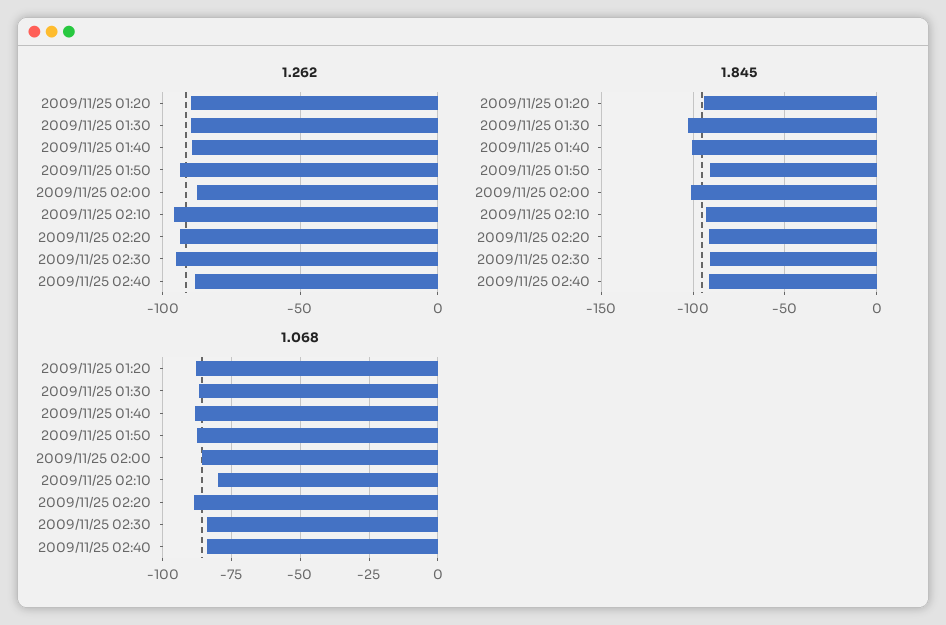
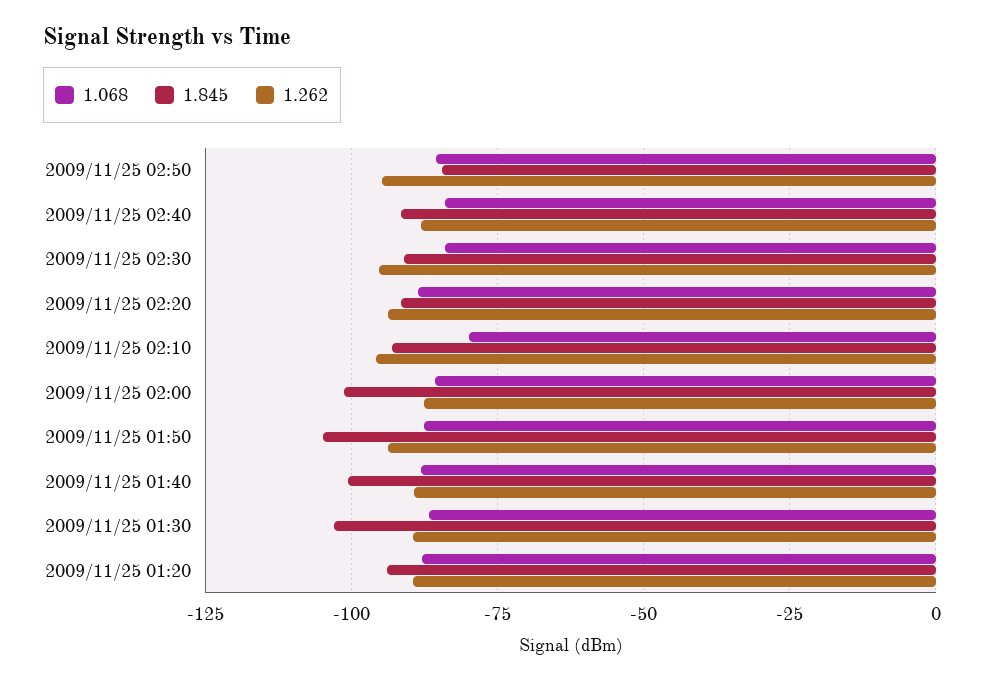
1.845, 2009/11/25 01:50: -90 -> -105
1.068, 2009/11/25 02:50: none -> -85
1.845, 2009/11/25 02:50: none -> -85
1.262, 2009/11/25 02:50: none -> -95

